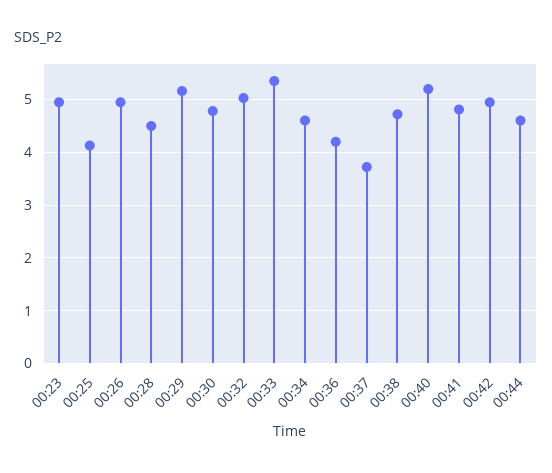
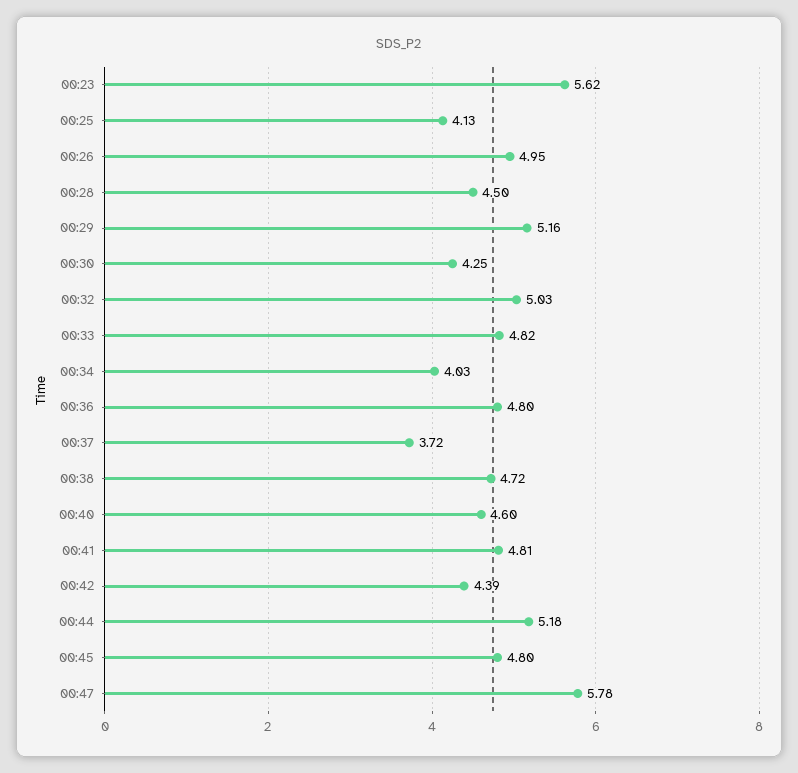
00:23: 5 -> 5.62
00:30: 4.8 -> 4.25
00:33: 5.4 -> 4.82
00:34: 4.6 -> 4.03
00:36: 4.2 -> 4.8
00:40: 5.2 -> 4.6
00:42: 5 -> 4.39
00:44: 4.6 -> 5.18
00:45: none -> 4.8
00:47: none -> 5.78

